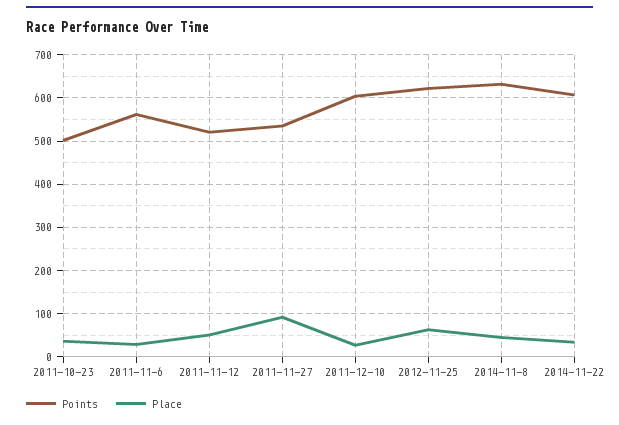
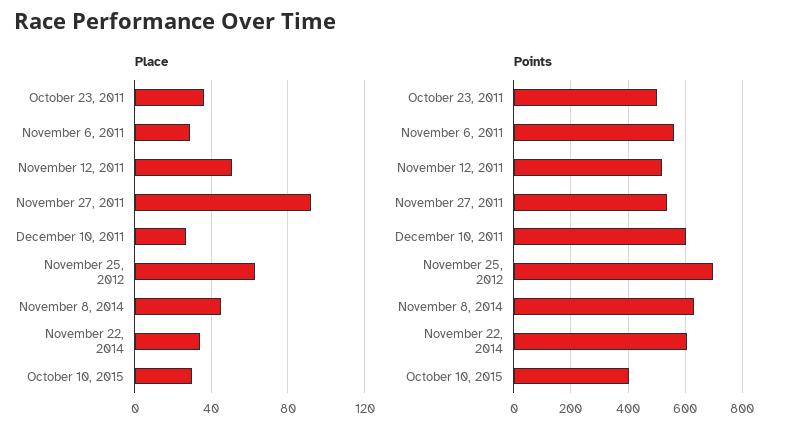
Points, 2012-11-25: 620 -> 700
Place, October 10, 2015: none -> 30
Points, October 10, 2015: none -> 400

